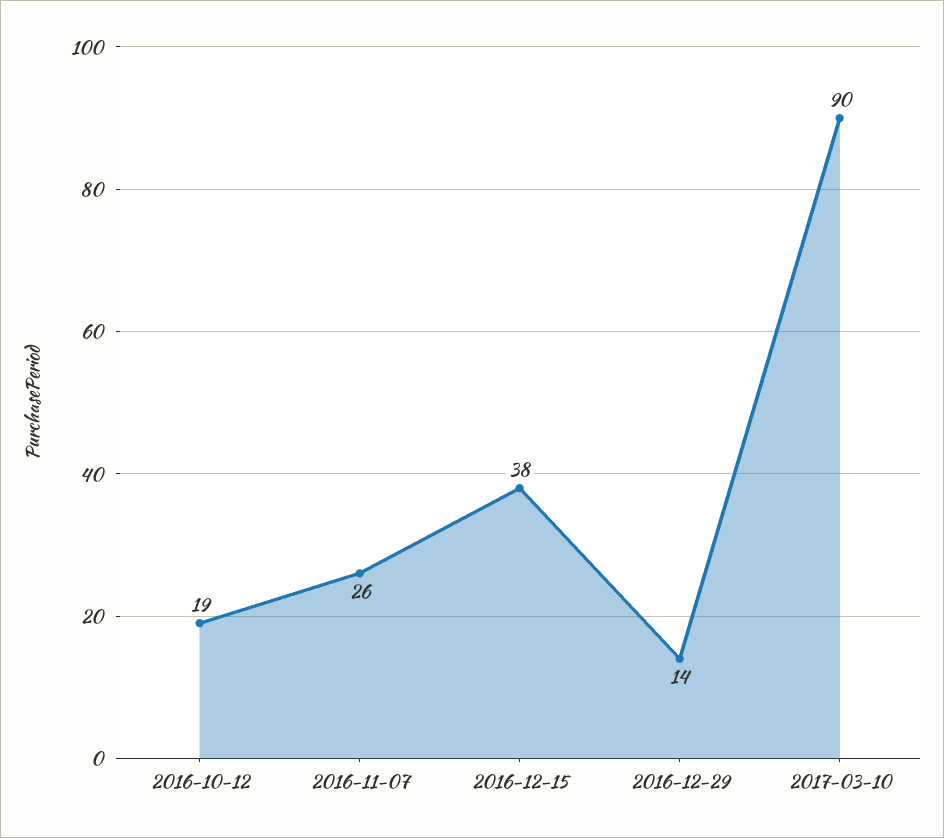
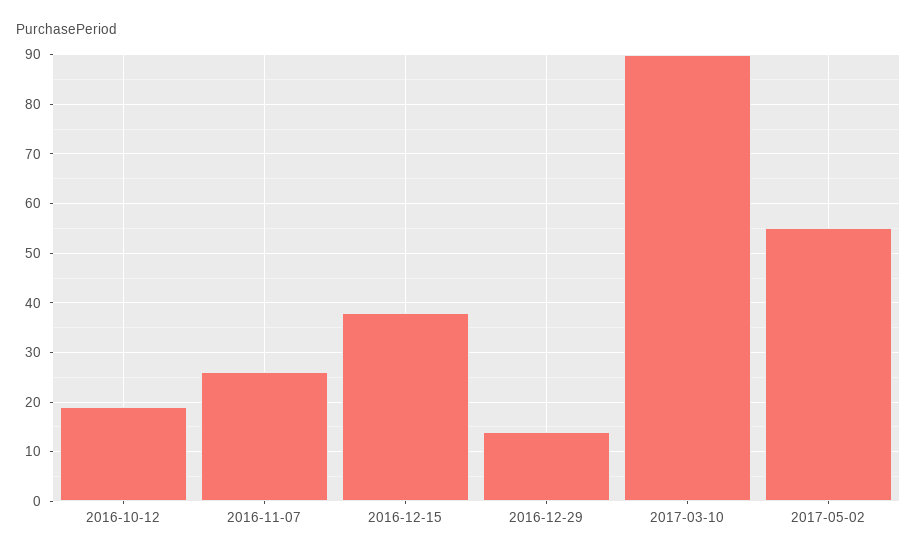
2017-05-02: none -> 55

